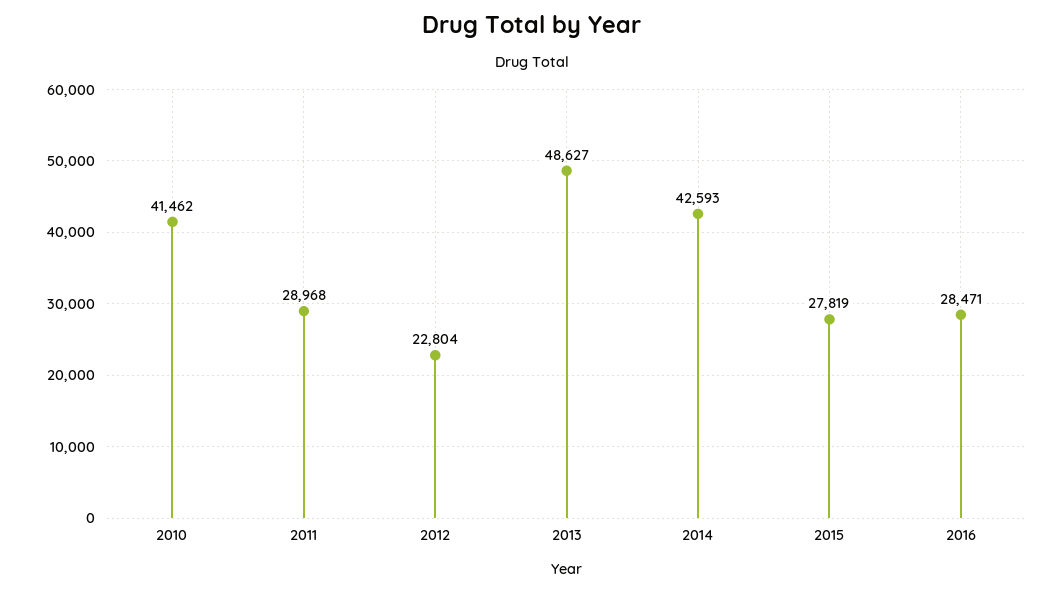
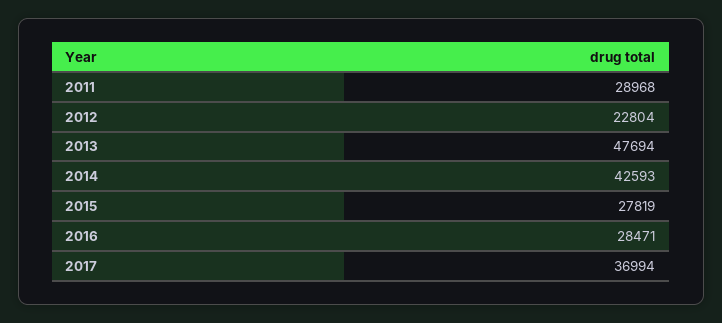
2010: 41462 -> none
2013: 48627 -> 47694
2017: none -> 36994

